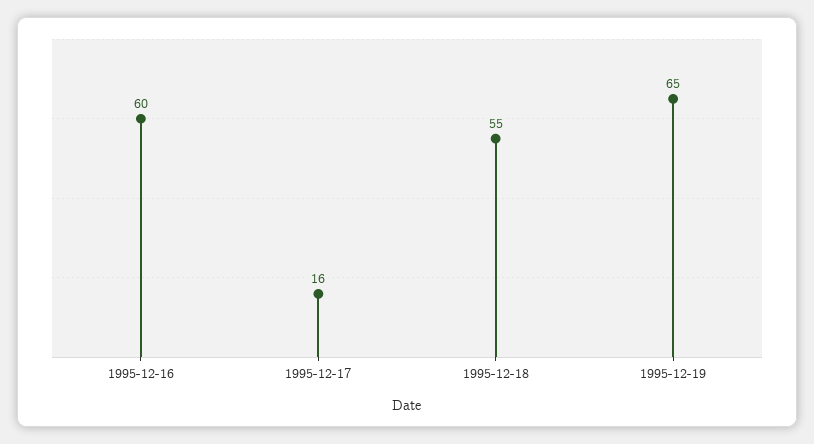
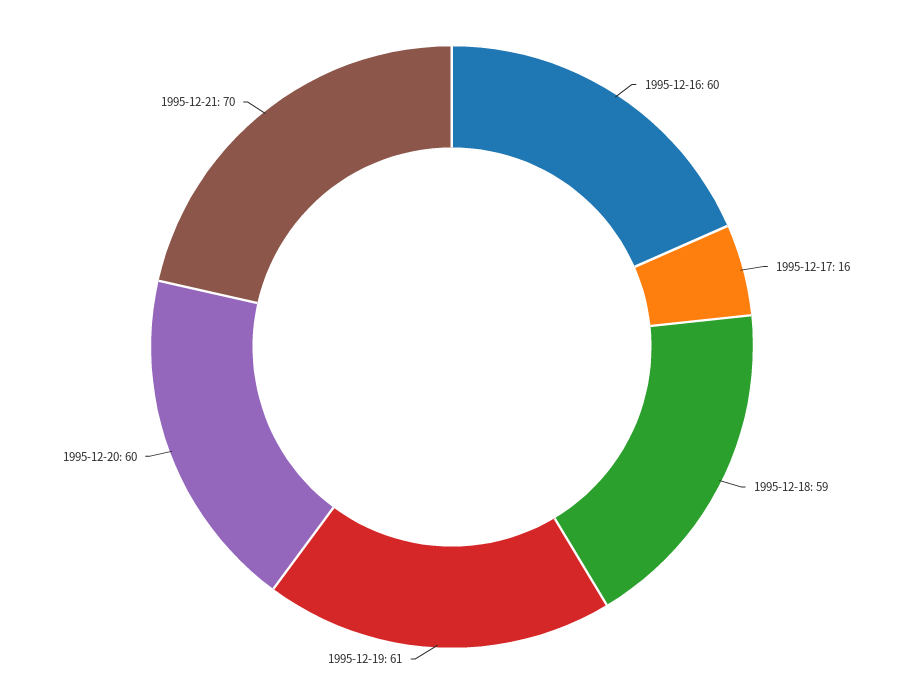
1995-12-18: 55 -> 59
1995-12-19: 65 -> 61
1995-12-20: none -> 60
1995-12-21: none -> 70

